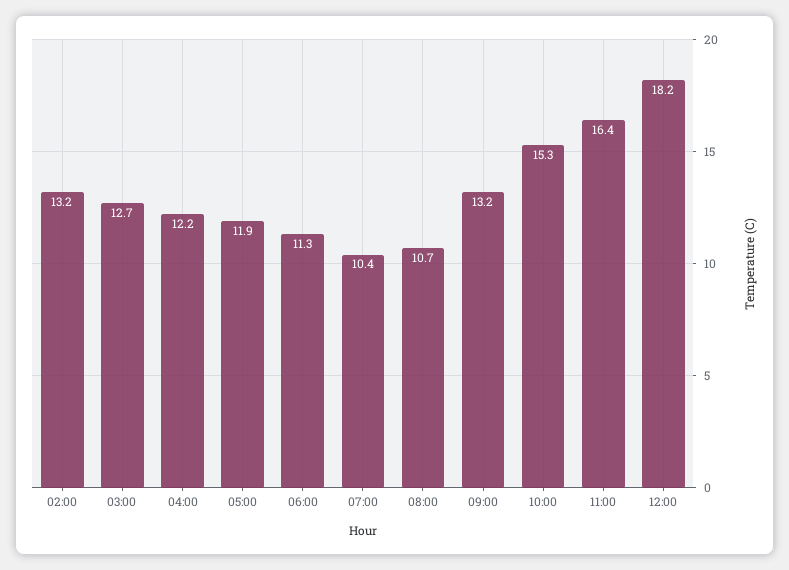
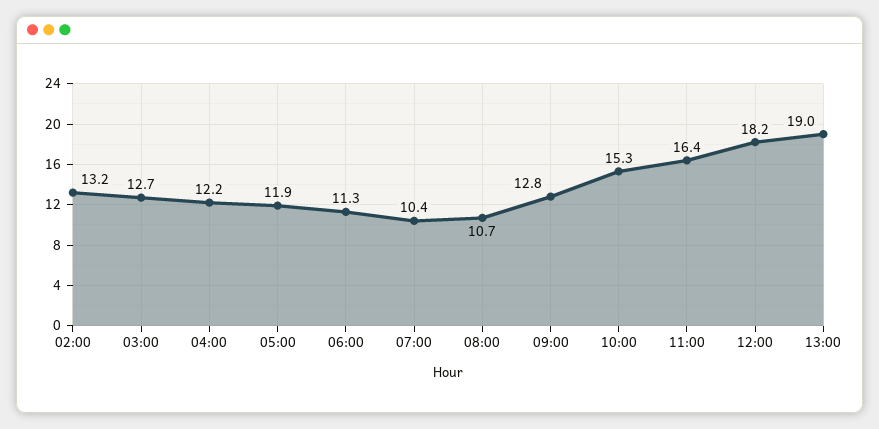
09:00: 13.2 -> 12.8
13:00: none -> 19

